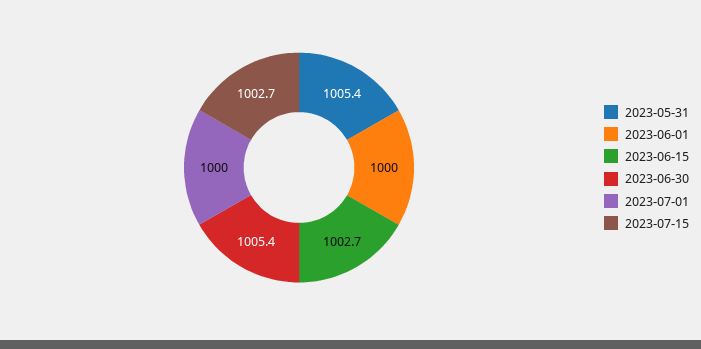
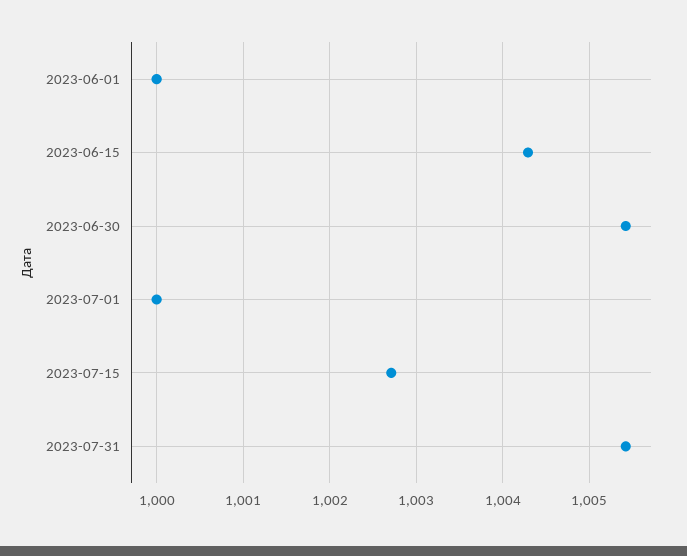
2023-05-31: 1005.4 -> none
2023-06-15: 1002.7 -> 1004.3
2023-07-31: none -> 1005.4

